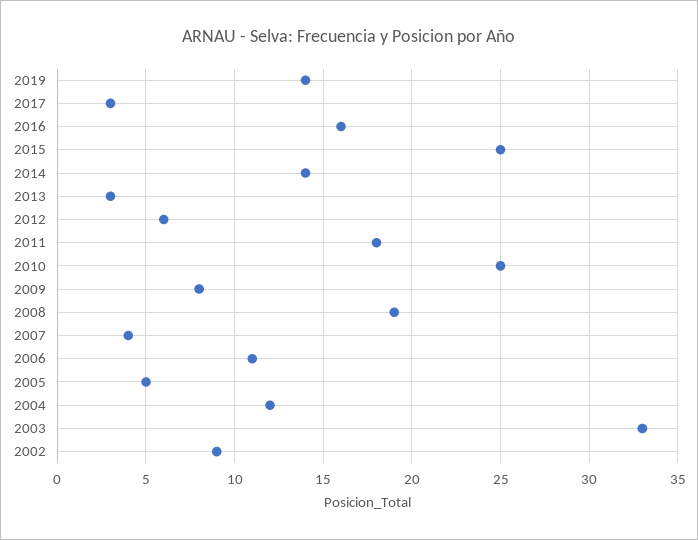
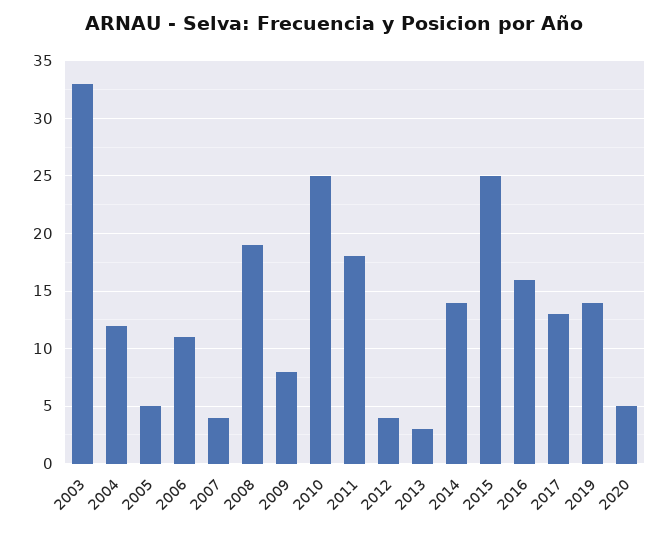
2017: 3 -> 13
2012: 6 -> 4
2002: 9 -> none
2020: none -> 5

